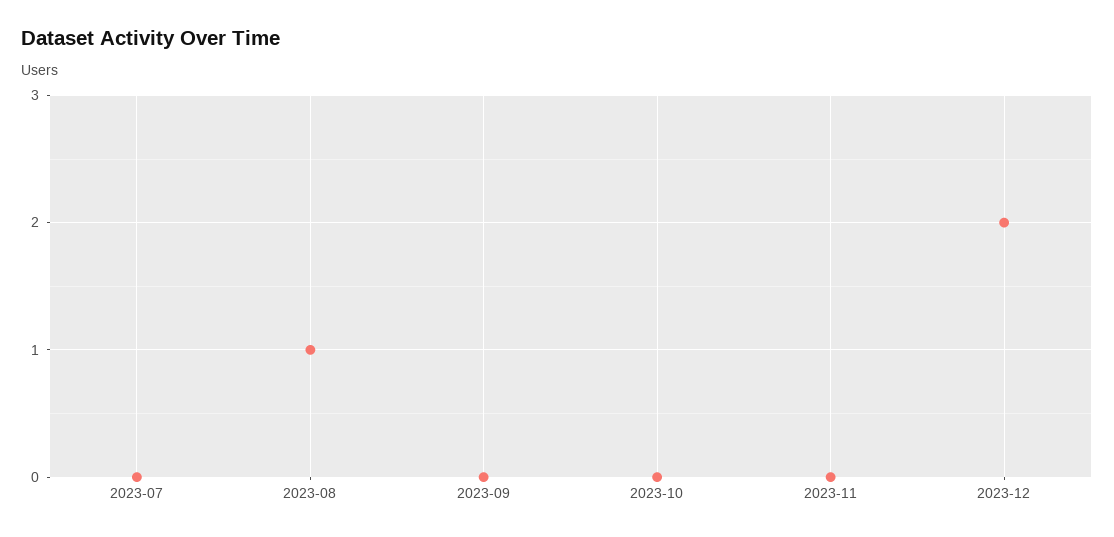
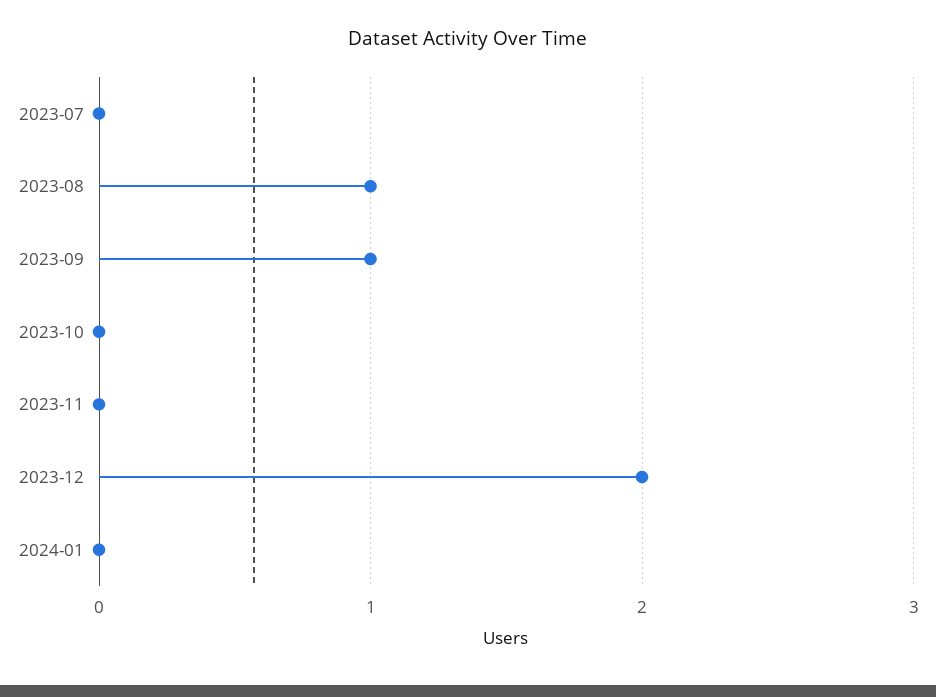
2023-09: 0 -> 1
2024-01: none -> 0

